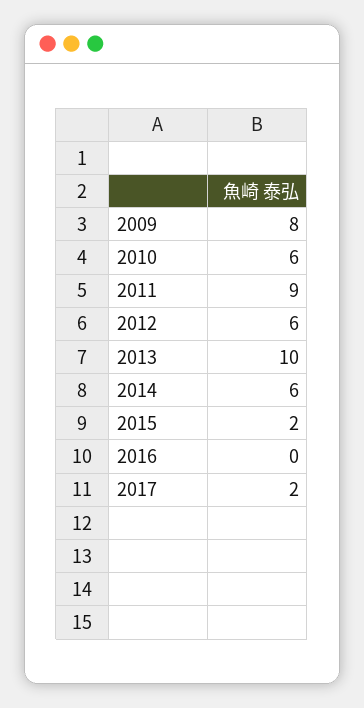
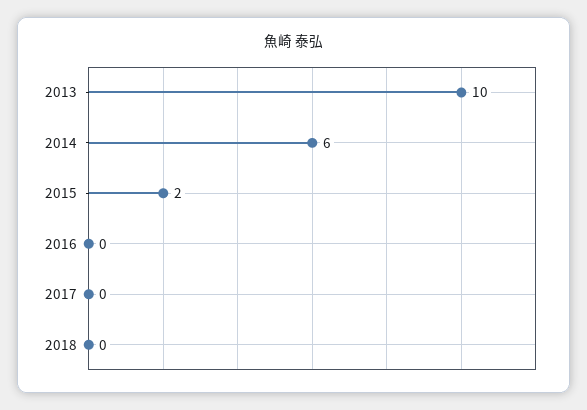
2009: 8 -> none
2010: 6 -> none
2011: 9 -> none
2012: 6 -> none
2017: 2 -> 0
2018: none -> 0

